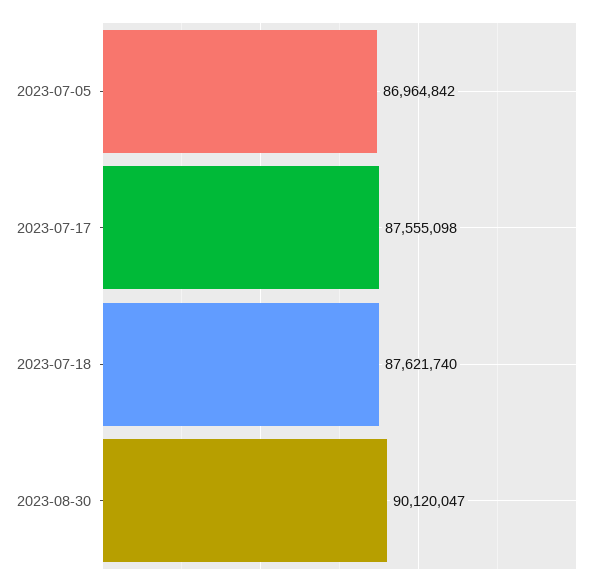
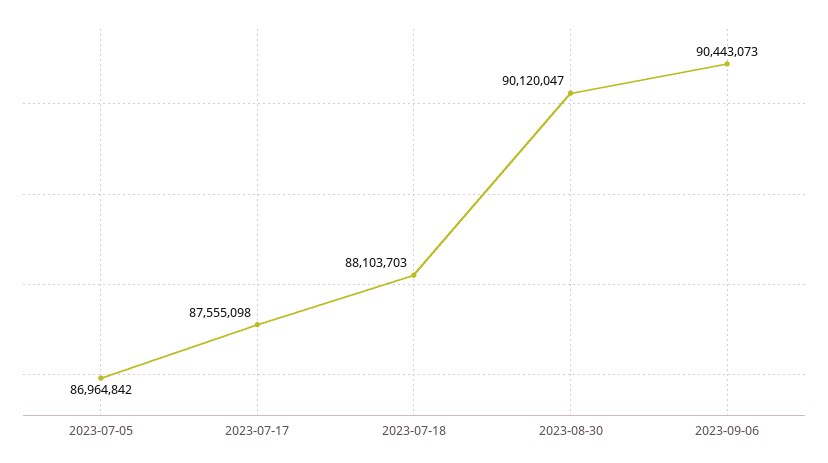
2023-07-18: 87621740 -> 88103703
2023-09-06: none -> 90443073

